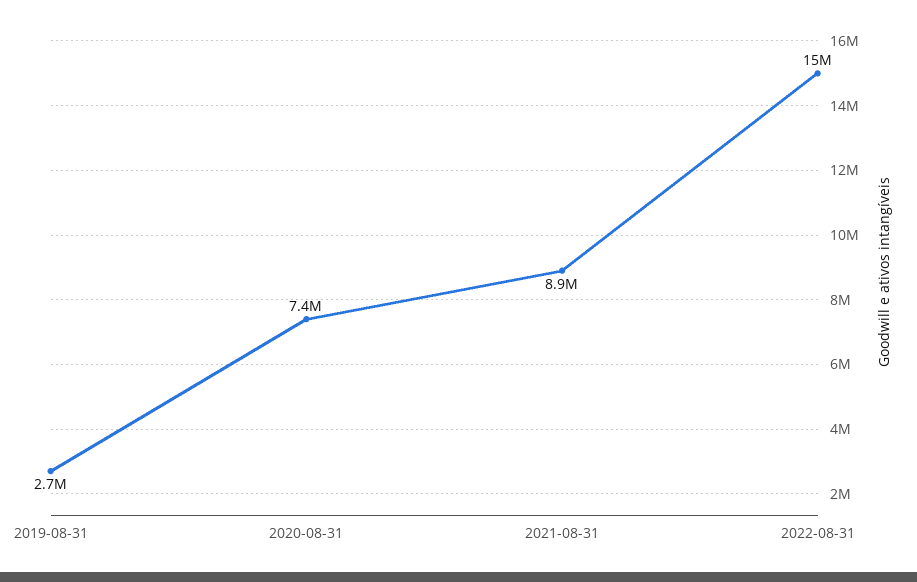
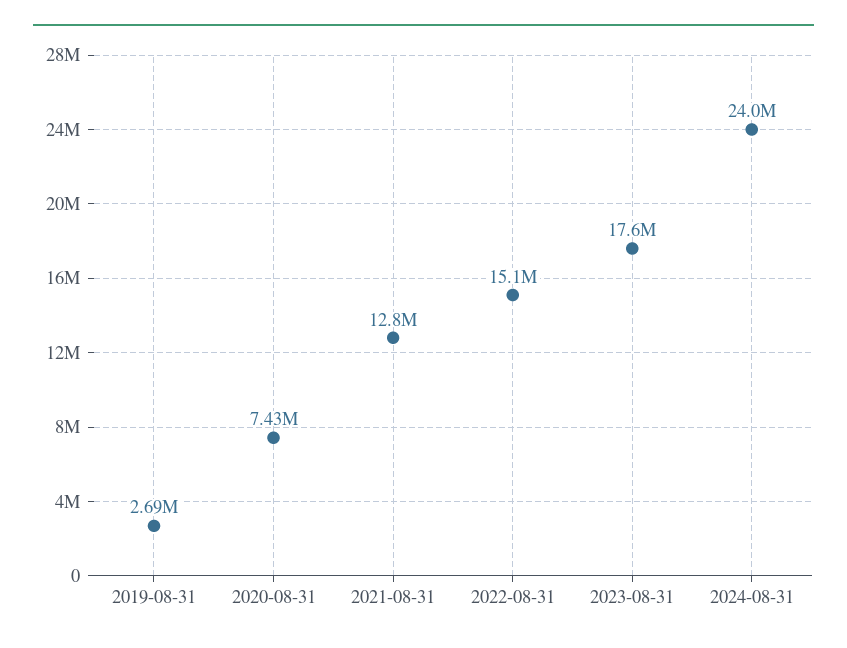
2021-08-31: 8900000 -> 12800000
2023-08-31: none -> 17600000
2024-08-31: none -> 24000000

